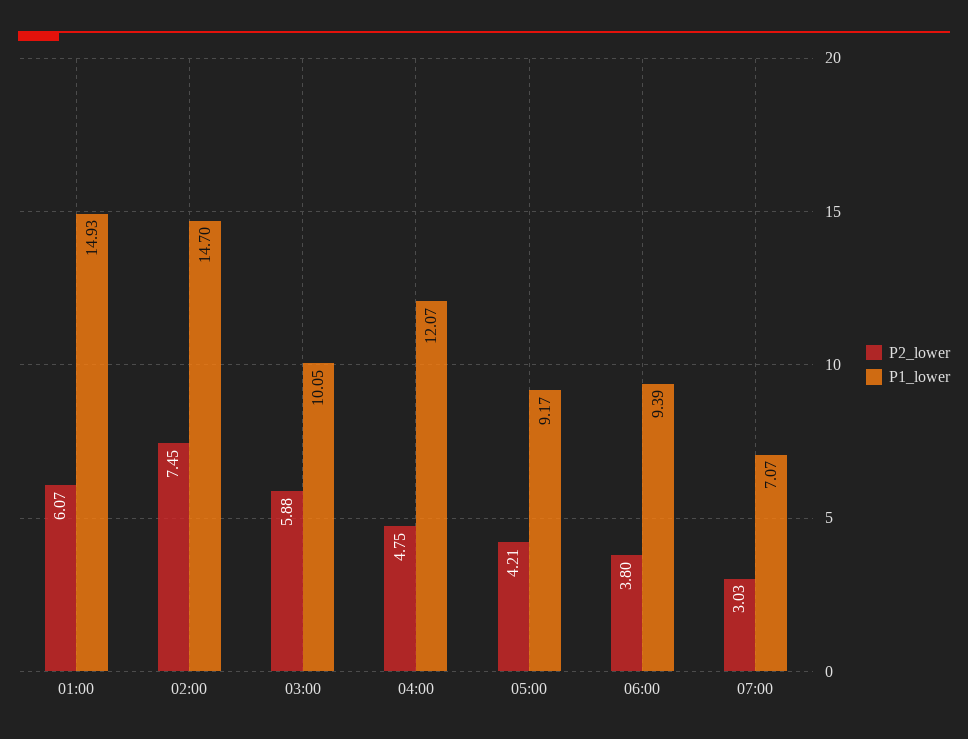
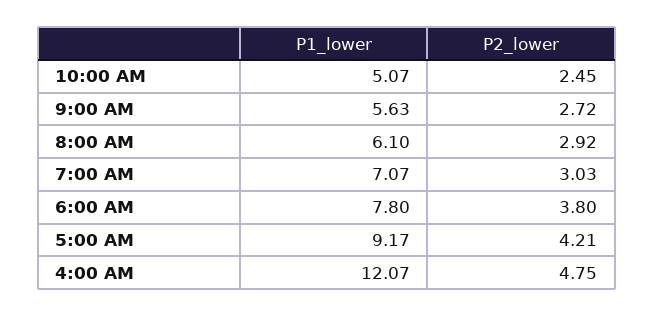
P2_lower, 01:00: 6.07 -> none
P1_lower, 01:00: 14.93 -> none
P2_lower, 02:00: 7.45 -> none
P1_lower, 02:00: 14.7 -> none
P2_lower, 03:00: 5.88 -> none
P1_lower, 03:00: 10.05 -> none
P1_lower, 06:00: 9.39 -> 7.8
P1_lower, 10:00 AM: none -> 5.07
P2_lower, 10:00 AM: none -> 2.45
P1_lower, 9:00 AM: none -> 5.63
P2_lower, 9:00 AM: none -> 2.72
P1_lower, 8:00 AM: none -> 6.1
P2_lower, 8:00 AM: none -> 2.92

